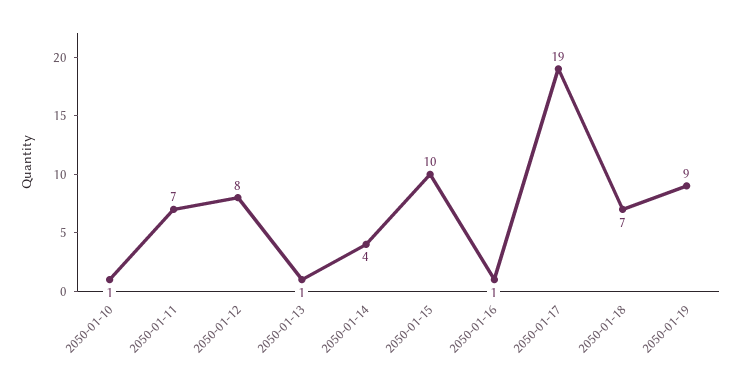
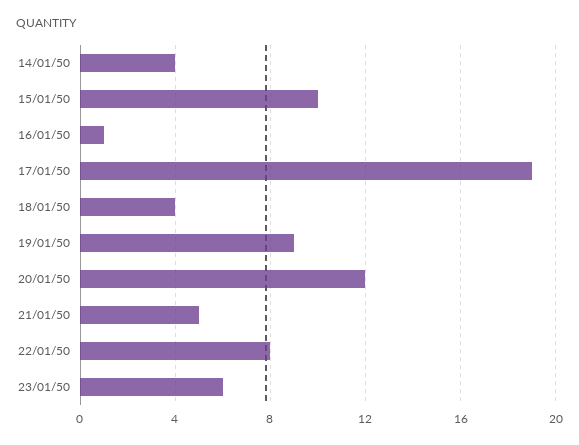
2050-01-10: 1 -> none
2050-01-11: 7 -> none
2050-01-12: 8 -> none
2050-01-13: 1 -> none
2050-01-18: 7 -> 4
20/01/50: none -> 12
21/01/50: none -> 5
22/01/50: none -> 8
23/01/50: none -> 6

